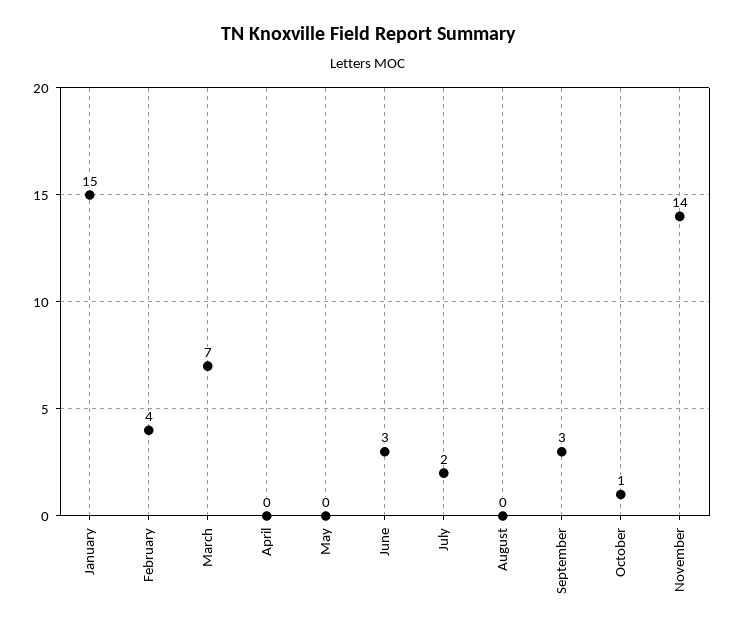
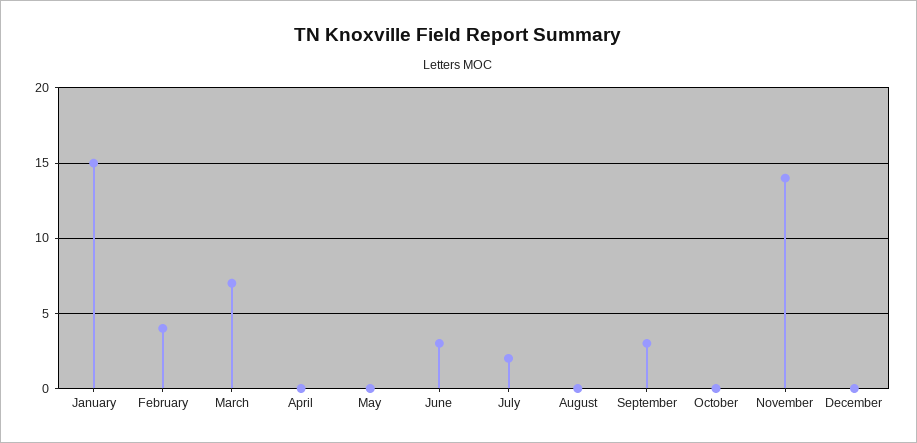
October: 1 -> 0
December: none -> 0

